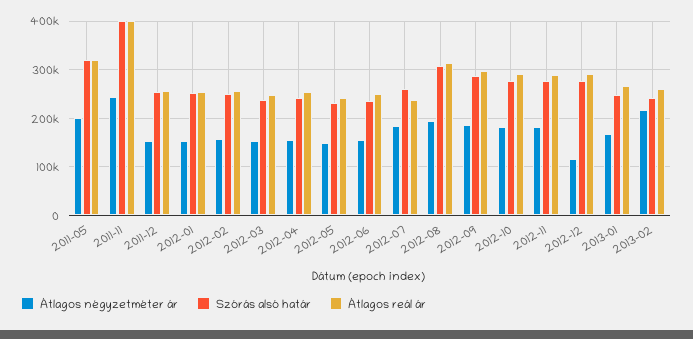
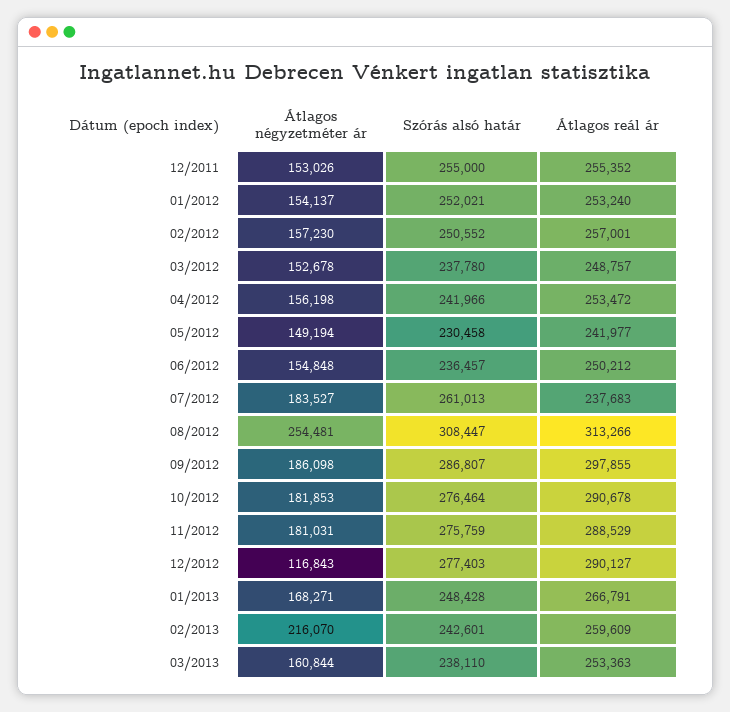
Átlagos négyzetméter ár, 2011-05: 200000 -> none
Szórás alsó határ, 2011-05: 320000 -> none
Átlagos reál ár, 2011-05: 320000 -> none
Átlagos négyzetméter ár, 2011-11: 240000 -> none
Szórás alsó határ, 2011-11: 400000 -> none
Átlagos reál ár, 2011-11: 400000 -> none
Átlagos négyzetméter ár, 2012-08: 200000 -> 254481
Átlagos négyzetméter ár, 03/2013: none -> 160844
Szórás alsó határ, 03/2013: none -> 238110
Átlagos reál ár, 03/2013: none -> 253363

